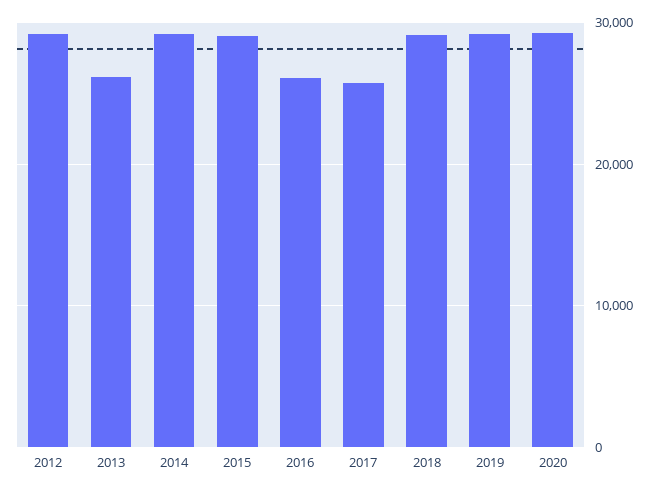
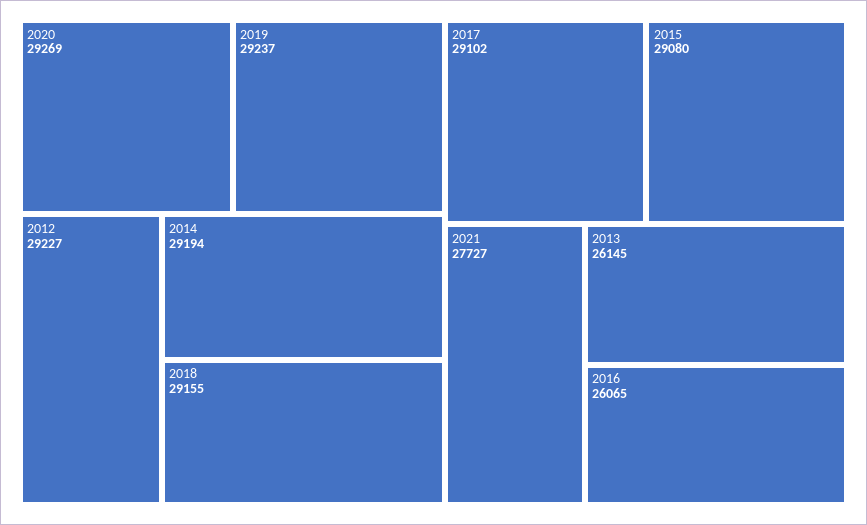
2017: 26000 -> 29102
2021: none -> 27727

